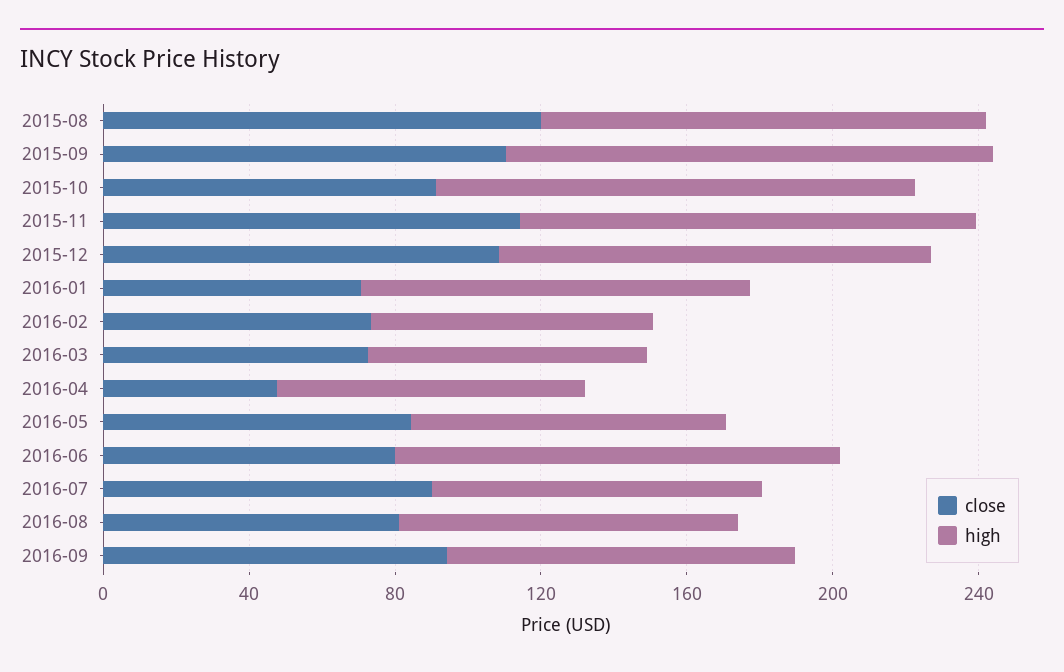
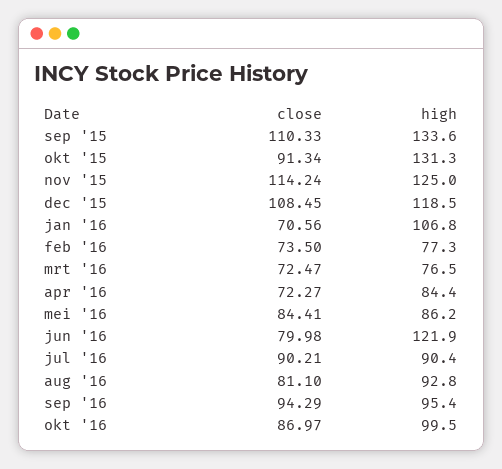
close, 2015-08: 120 -> none
high, 2015-08: 120 -> none
close, 2016-04: 50 -> 72.27
close, okt '16: none -> 86.97
high, okt '16: none -> 99.5

